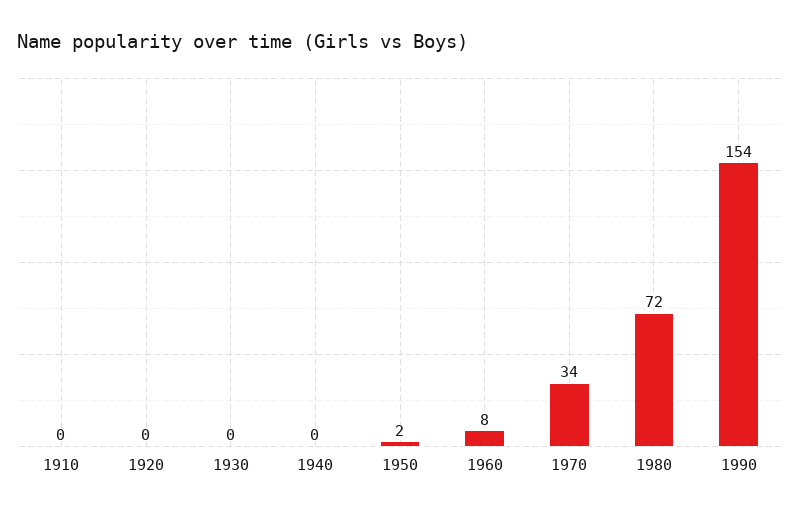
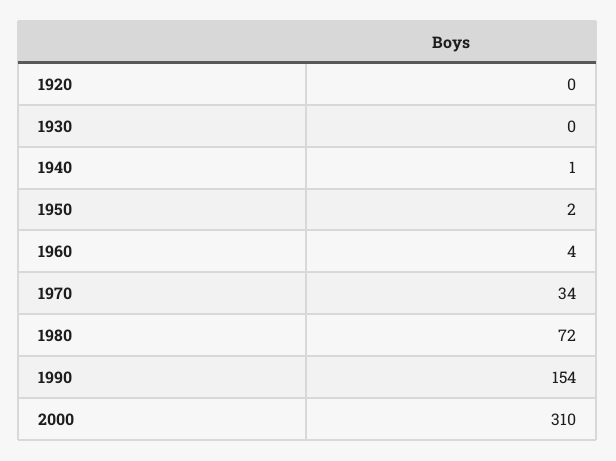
1910: 0 -> none
1940: 0 -> 1
1960: 8 -> 4
2000: none -> 310

